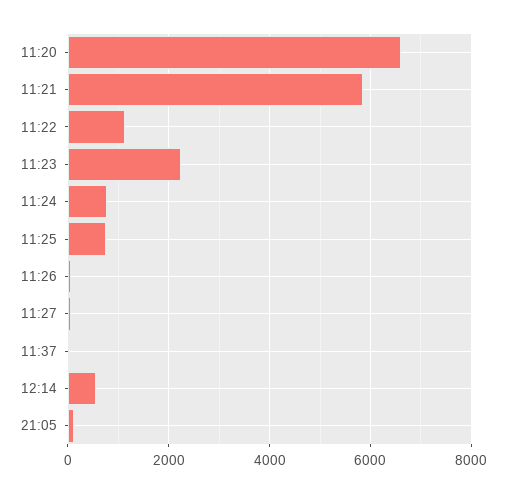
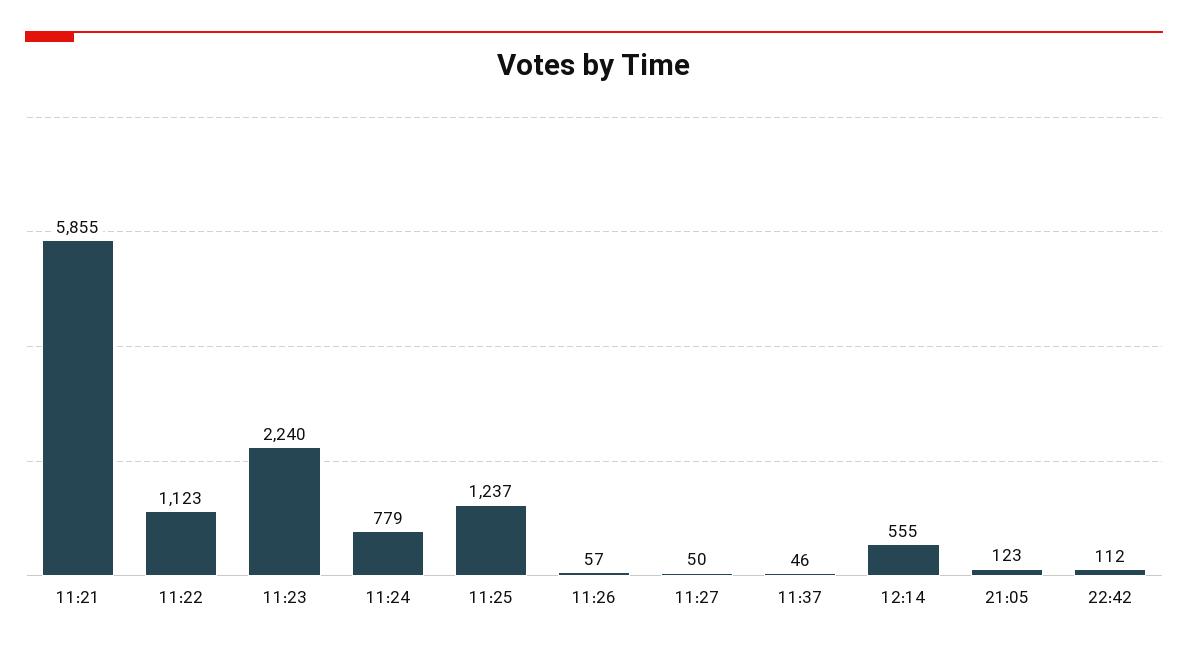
11:20: 6600 -> none
11:25: 800 -> 1237
22:42: none -> 112

